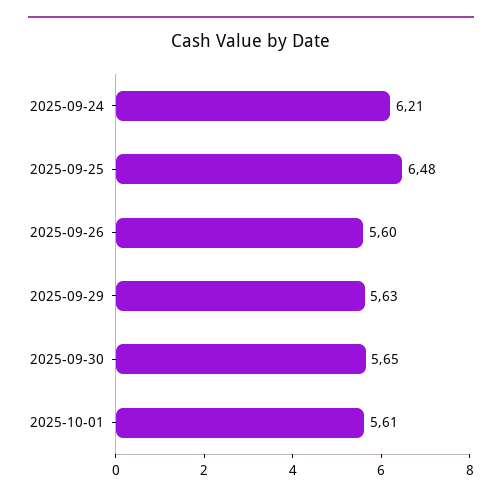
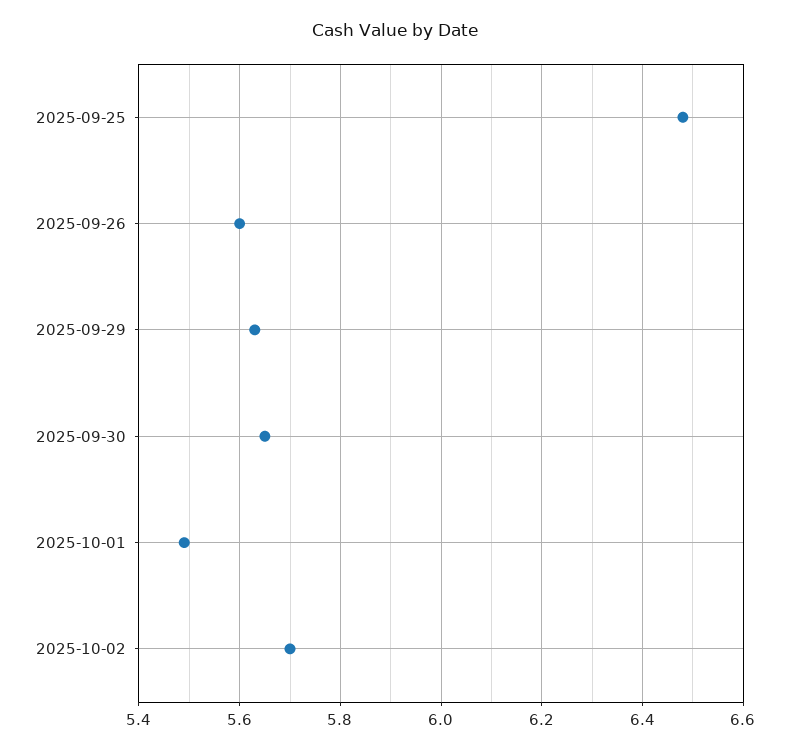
2025-09-24: 6.21 -> none
2025-10-01: 5.61 -> 5.5
2025-10-02: none -> 5.7

